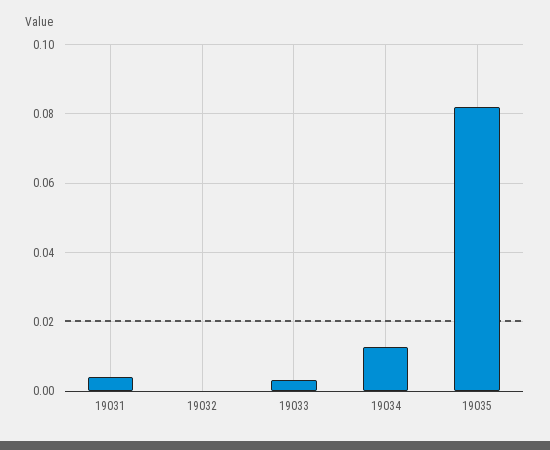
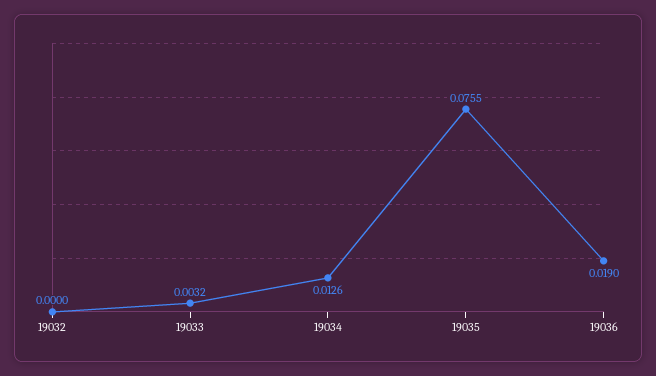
19031: 0.004 -> none
19035: 0.082 -> 0.0755
19036: none -> 0.019

